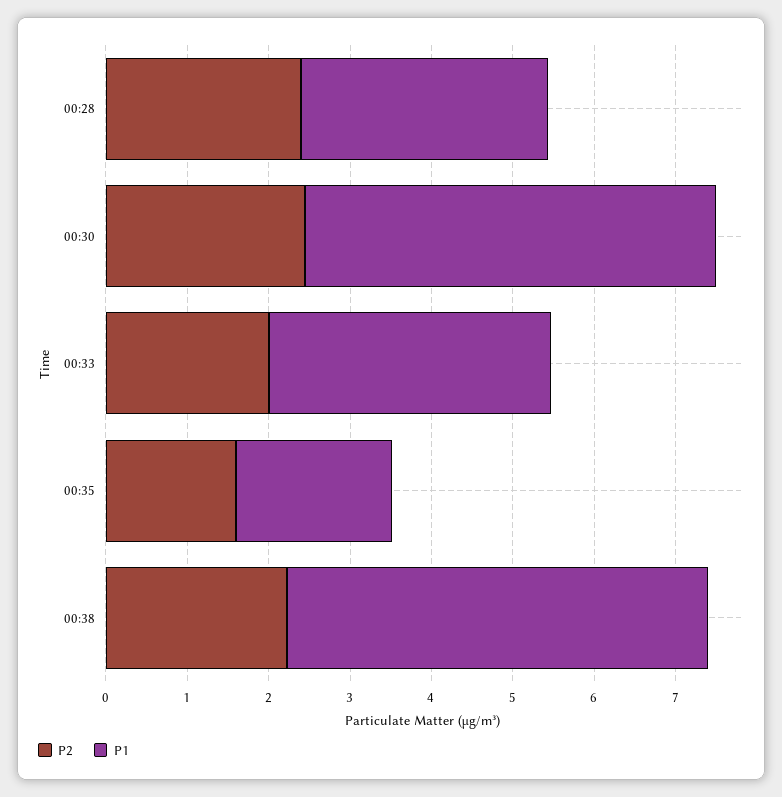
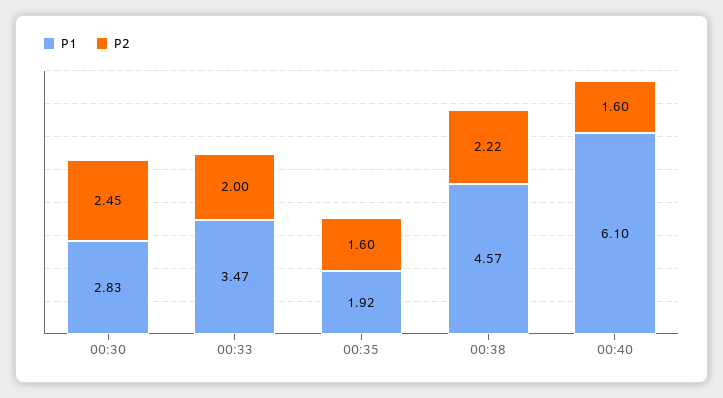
P2, 00:28: 2.4 -> none
P1, 00:28: 3 -> none
P1, 00:30: 5 -> 2.83
P1, 00:38: 5.2 -> 4.57
P1, 00:40: none -> 6.1
P2, 00:40: none -> 1.6

